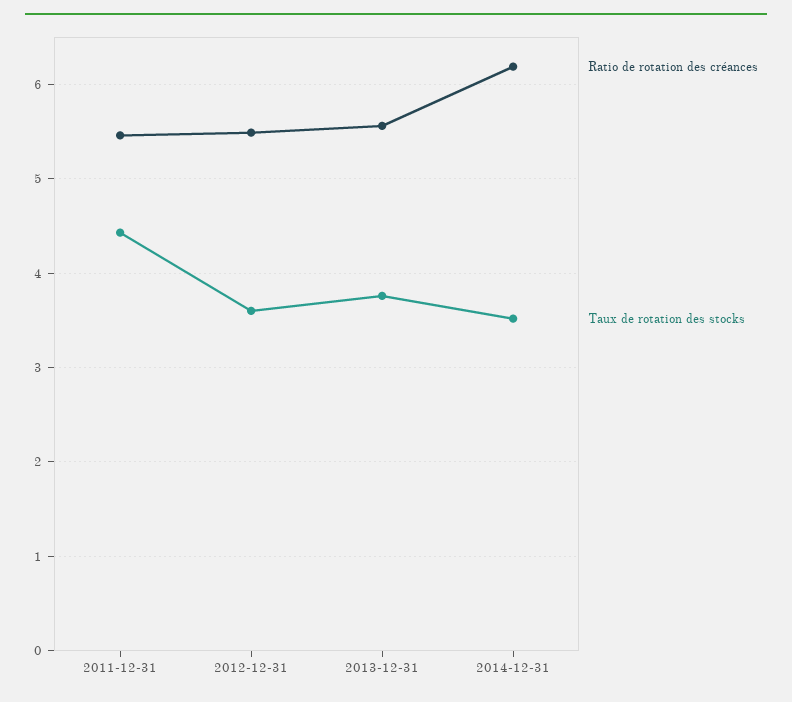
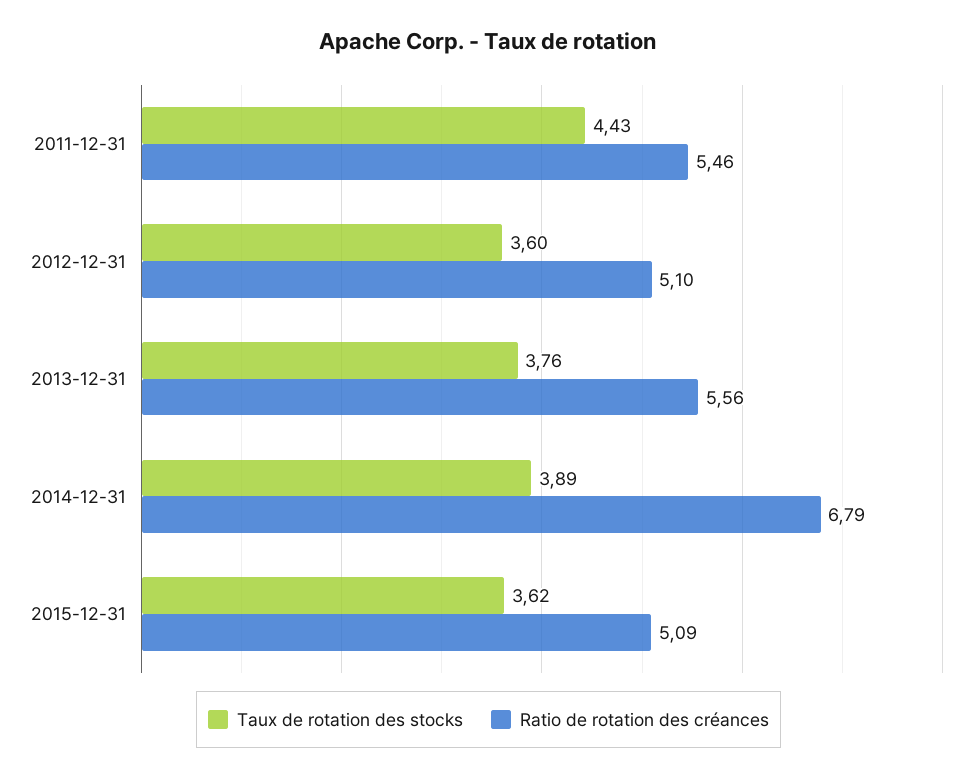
Ratio de rotation des créances, 2012-12-31: 5.5 -> 5.1
Ratio de rotation des créances, 2014-12-31: 6.2 -> 6.79
Taux de rotation des stocks, 2014-12-31: 3.5 -> 3.89
Taux de rotation des stocks, 2015-12-31: none -> 3.62
Ratio de rotation des créances, 2015-12-31: none -> 5.09

